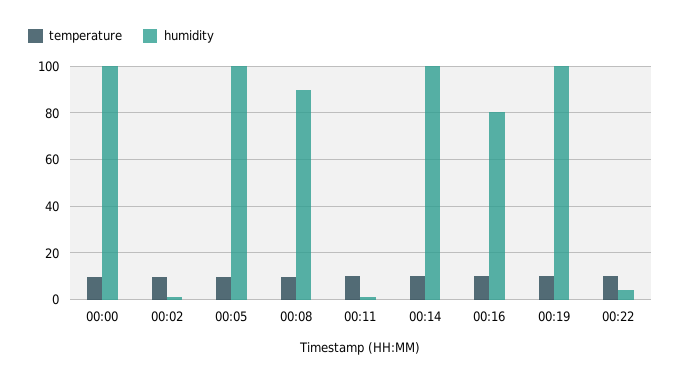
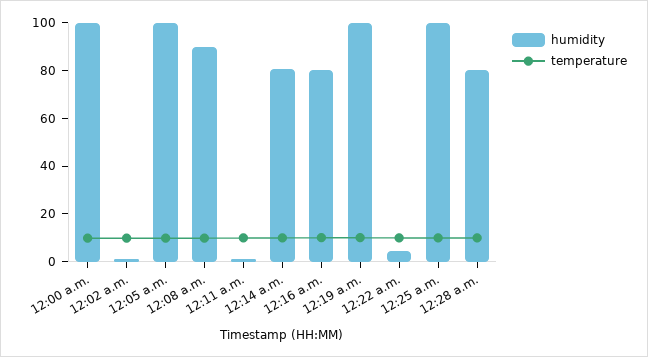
humidity, 00:14: 100 -> 80
humidity, 12:25 a.m.: none -> 100
temperature, 12:25 a.m.: none -> 10
humidity, 12:28 a.m.: none -> 80
temperature, 12:28 a.m.: none -> 10

